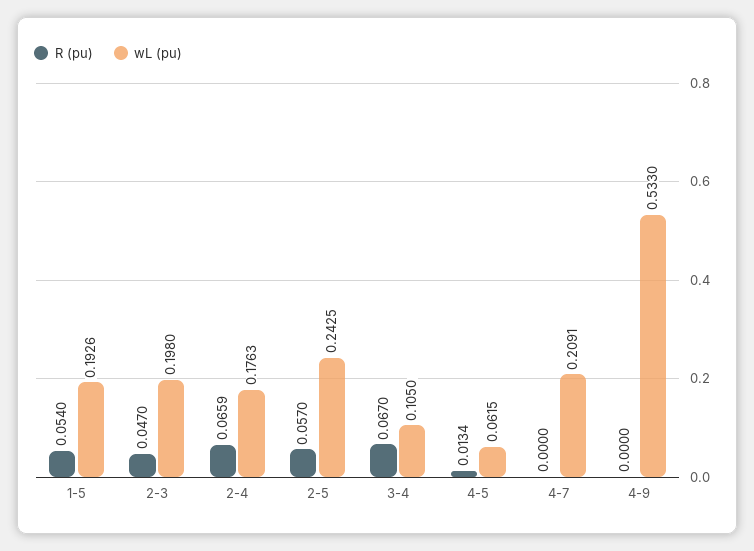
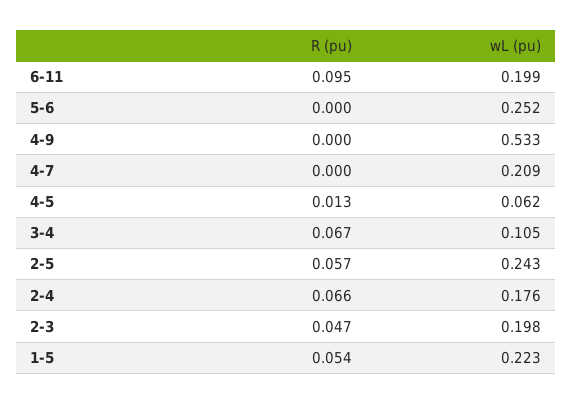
wL (pu), 1-5: 0.1926 -> 0.223
R (pu), 6-11: none -> 0.095
wL (pu), 6-11: none -> 0.199
R (pu), 5-6: none -> 0
wL (pu), 5-6: none -> 0.252

